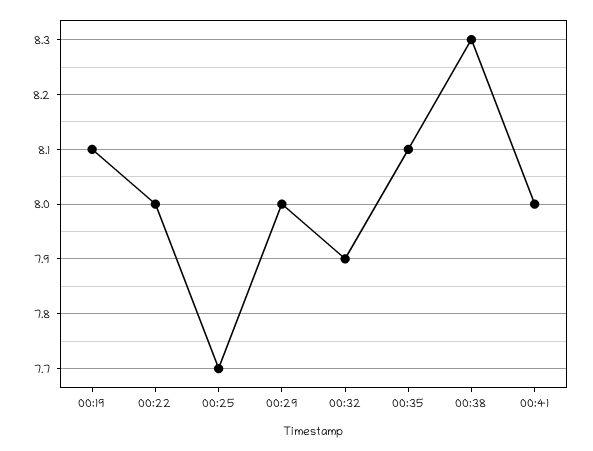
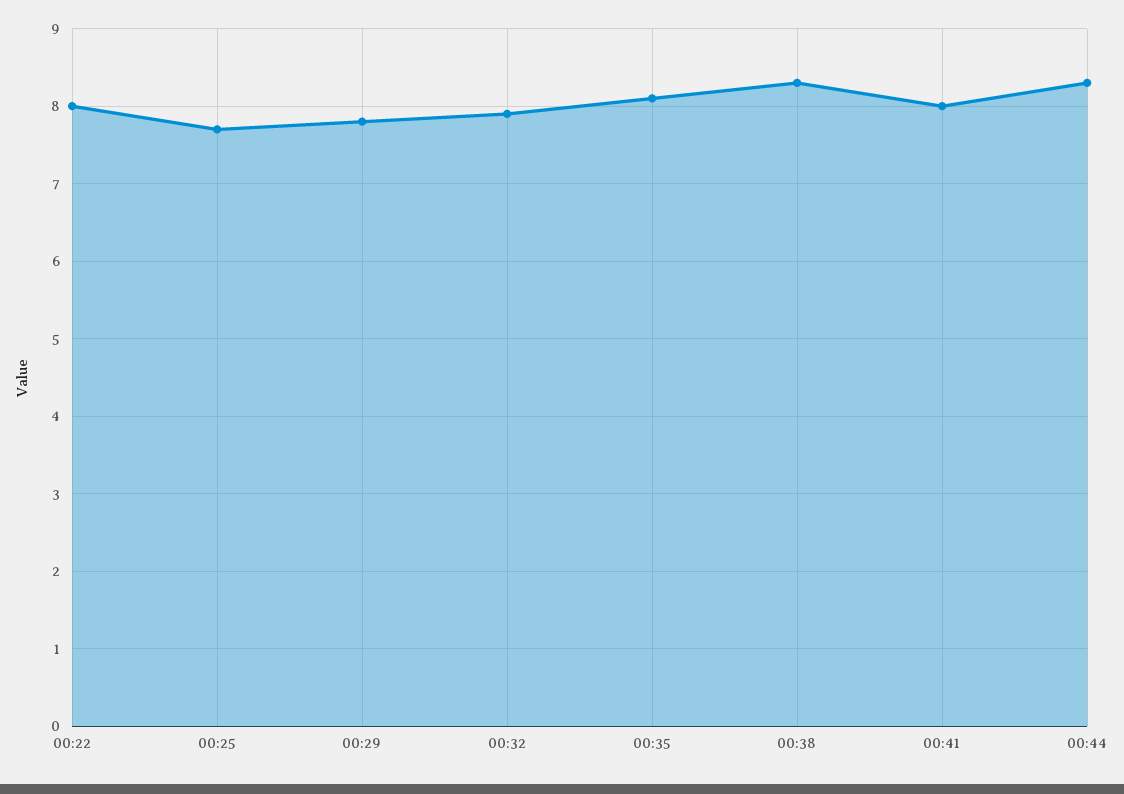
00:19: 8.1 -> none
00:29: 8 -> 7.8
00:44: none -> 8.3

